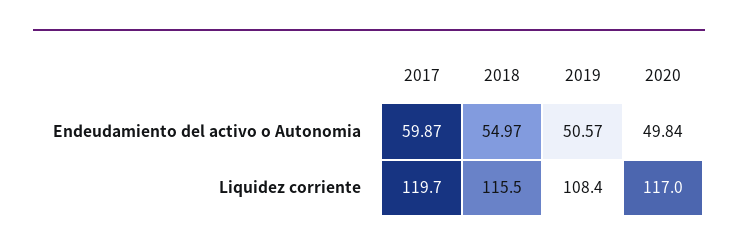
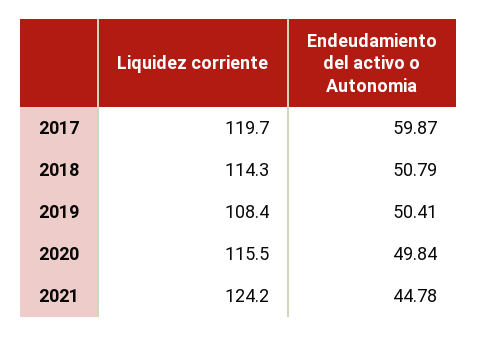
2018, Endeudamiento del activo o Autonomia: 54.97 -> 50.79
2019, Endeudamiento del activo o Autonomia: 50.57 -> 50.41
2018, Liquidez corriente: 115.5 -> 114.3
2020, Liquidez corriente: 117 -> 115.5
2021, Liquidez corriente: none -> 124.2
2021, Endeudamiento del activo o Autonomia: none -> 44.78

